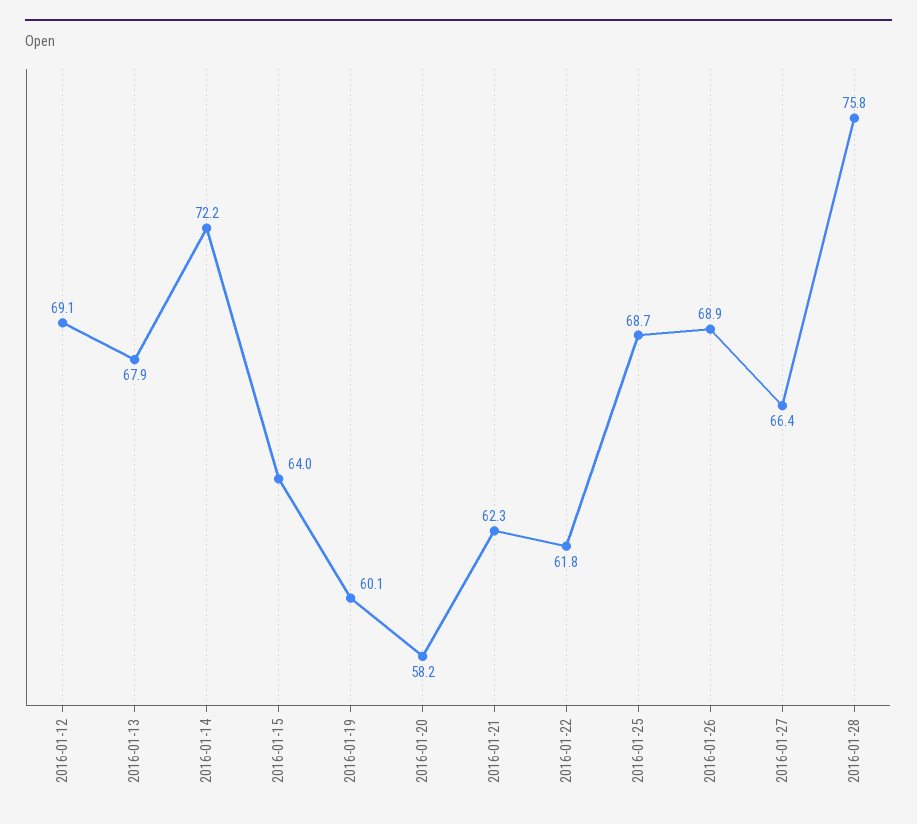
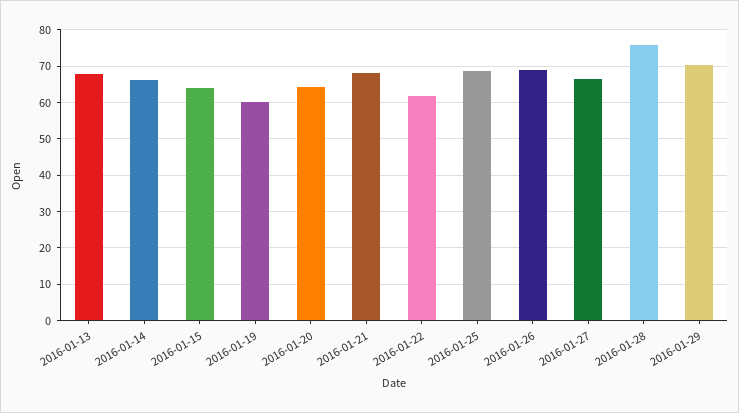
2016-01-12: 69.1 -> none
2016-01-14: 72.2 -> 66
2016-01-20: 58.2 -> 64
2016-01-21: 62.3 -> 68
2016-01-29: none -> 70

